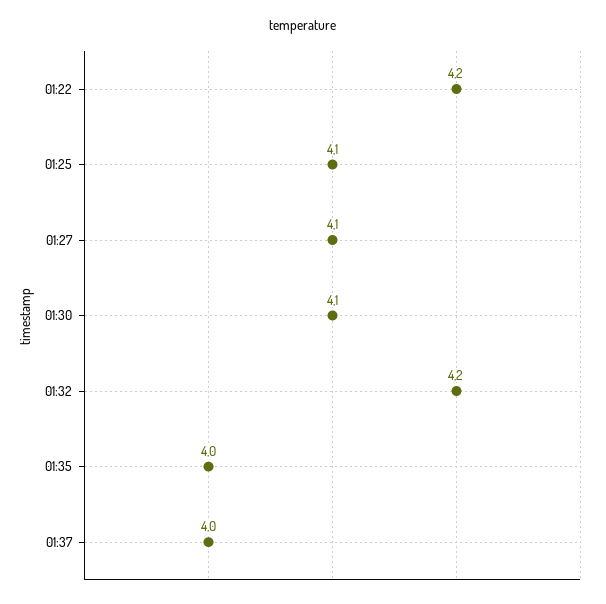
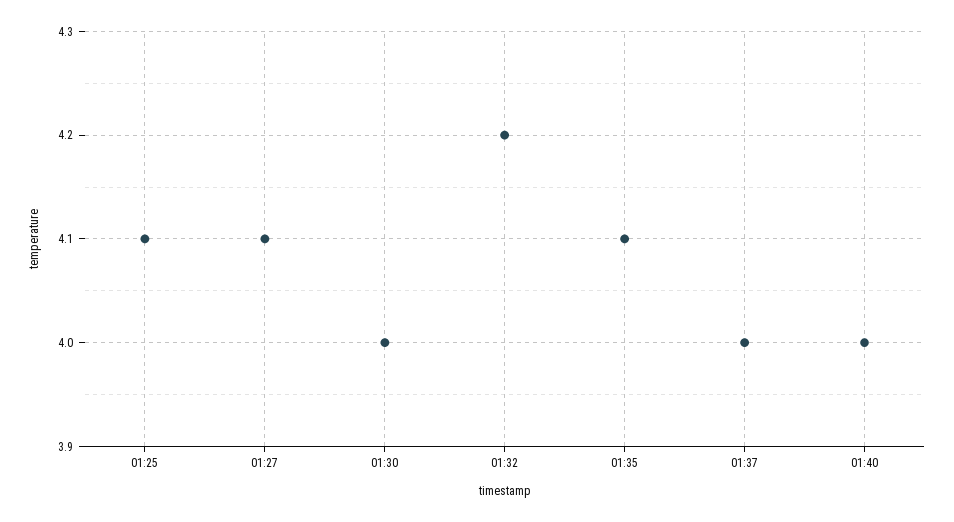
01:22: 4.2 -> none
01:30: 4.1 -> 4
01:35: 4 -> 4.1
01:40: none -> 4

